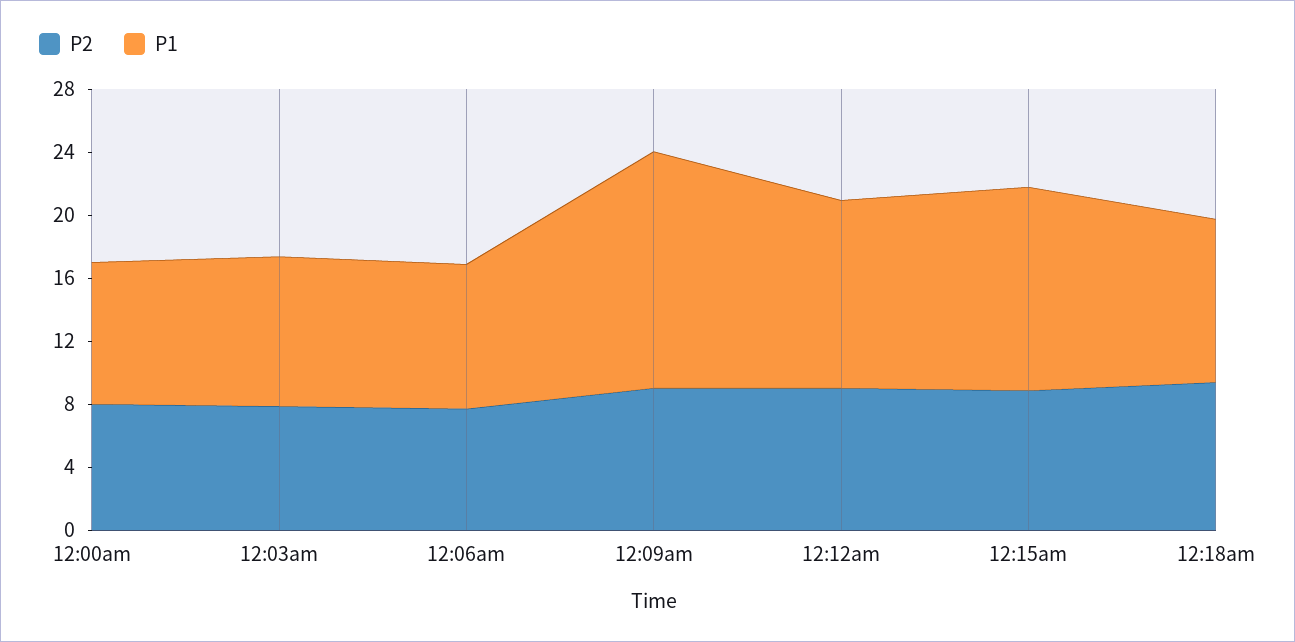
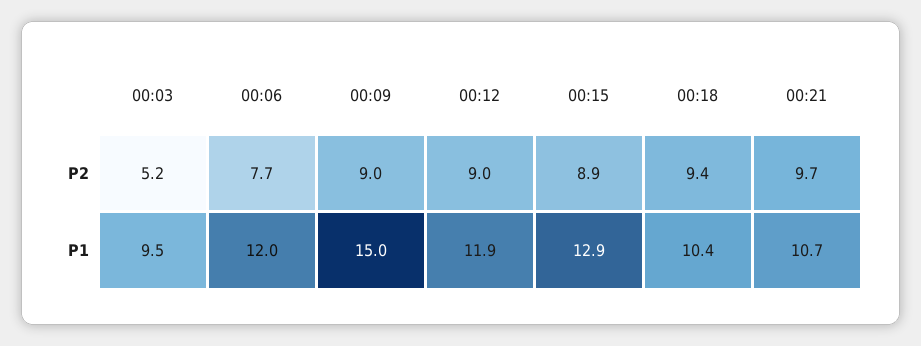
P2, 12:00am: 8 -> none
P1, 12:00am: 9 -> none
P2, 12:03am: 8 -> 5.2
P1, 12:06am: 9 -> 12
P2, 00:21: none -> 9.7
P1, 00:21: none -> 10.7

